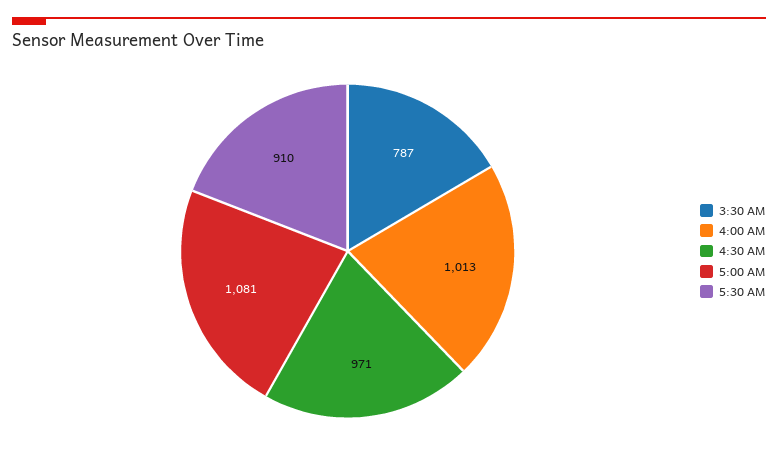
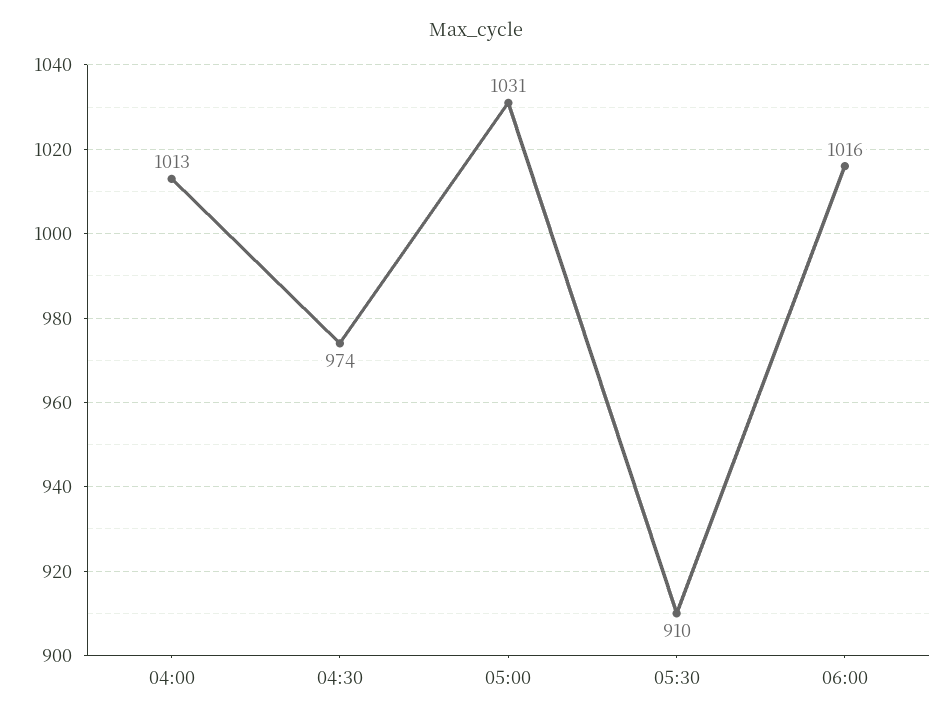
3:30 AM: 787 -> none
4:30 AM: 971 -> 974
5:00 AM: 1081 -> 1031
06:00: none -> 1016

